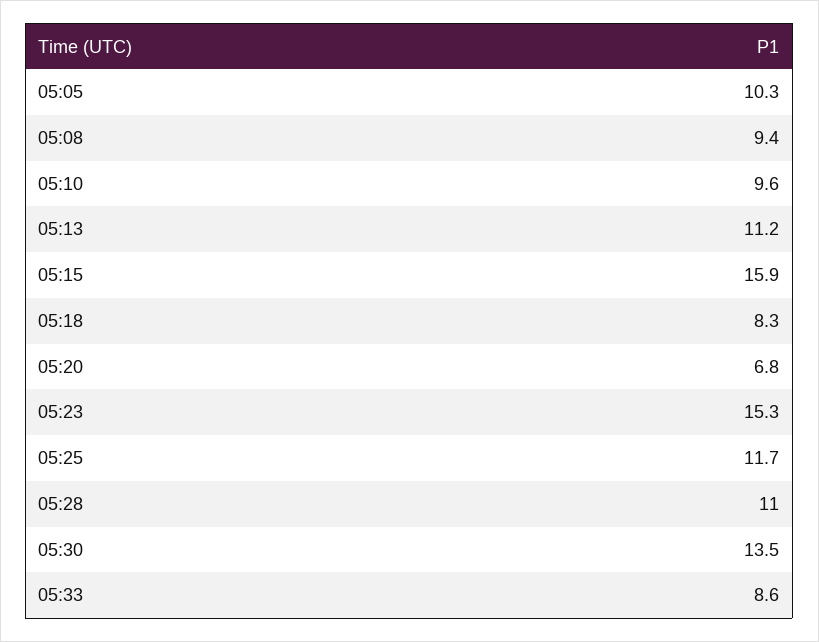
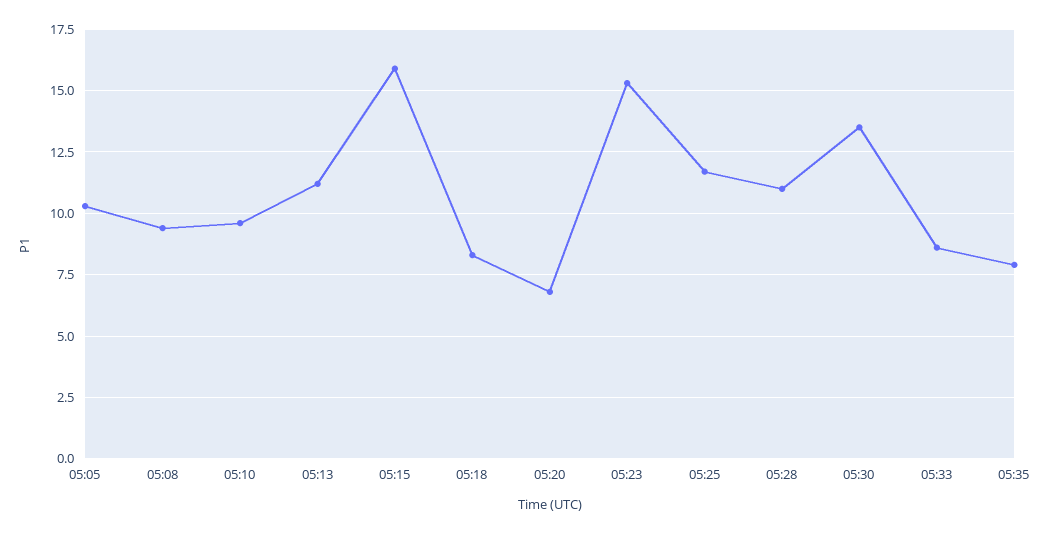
05:35: none -> 8

